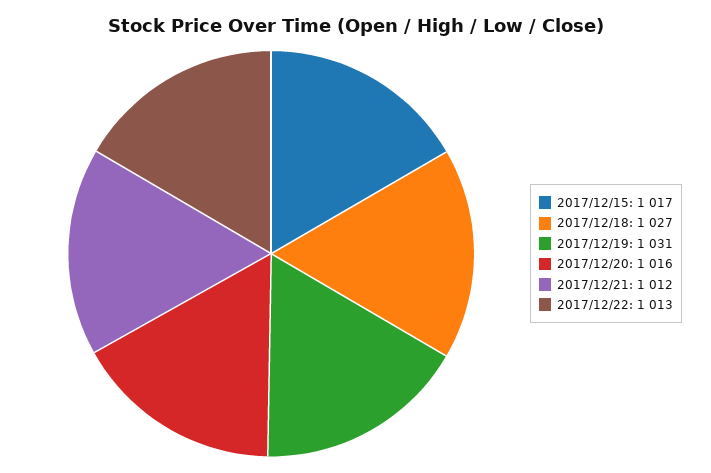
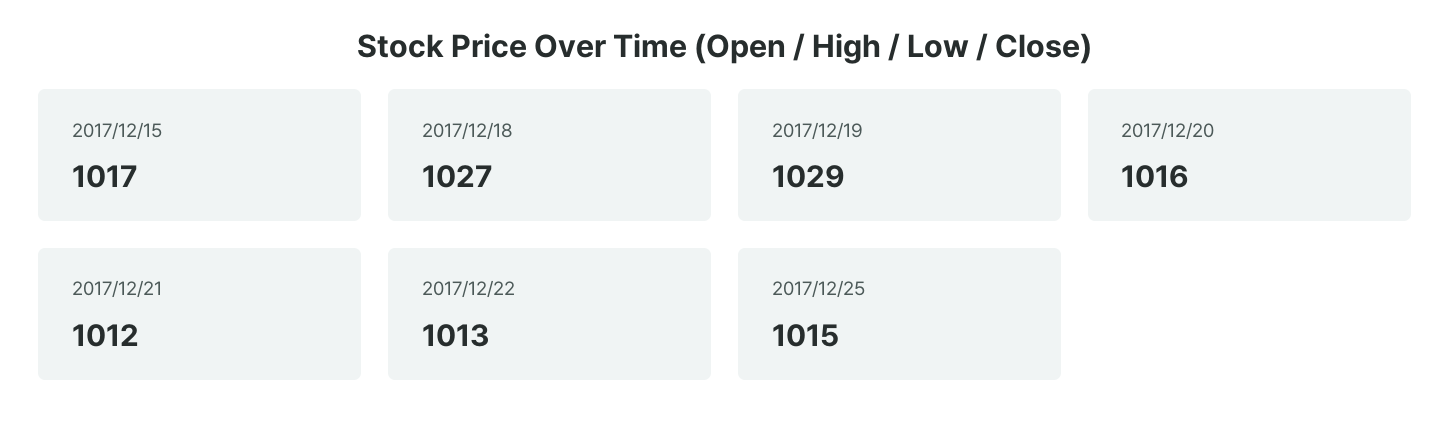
2017/12/19: 1031 -> 1029
2017/12/25: none -> 1015

